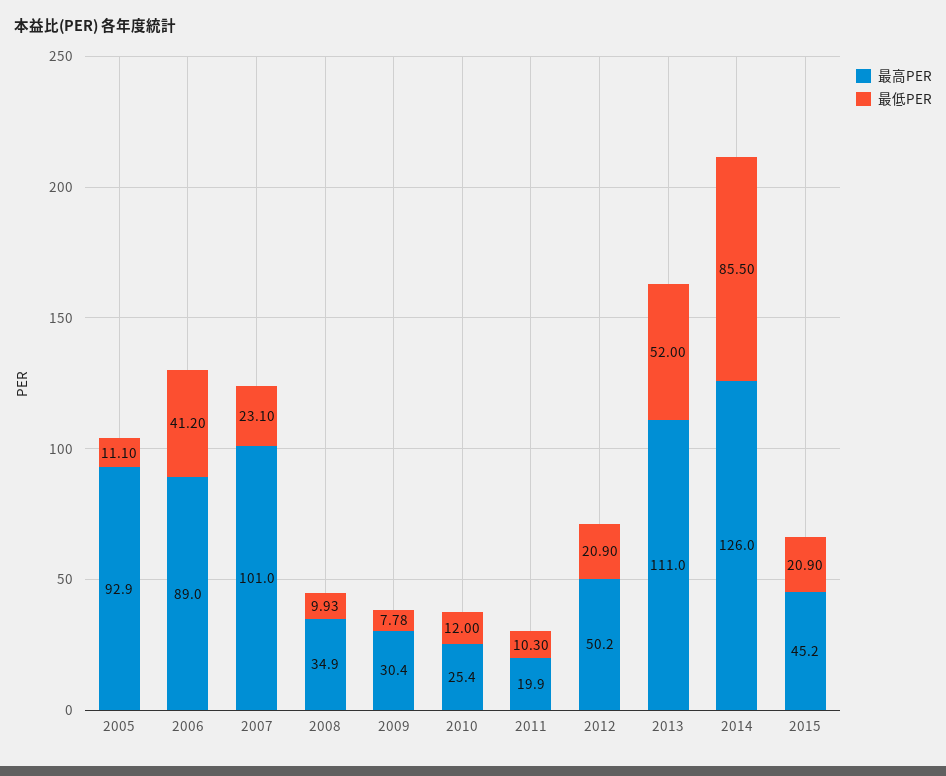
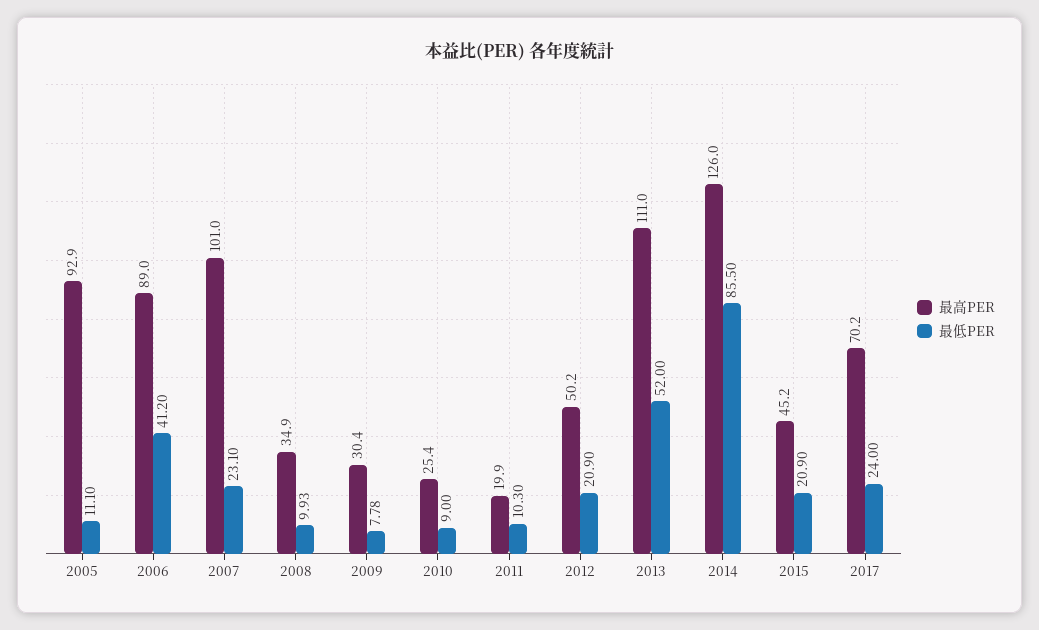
最低PER, 2010: 12 -> 9
最高PER, 2017: none -> 70.2
最低PER, 2017: none -> 24

